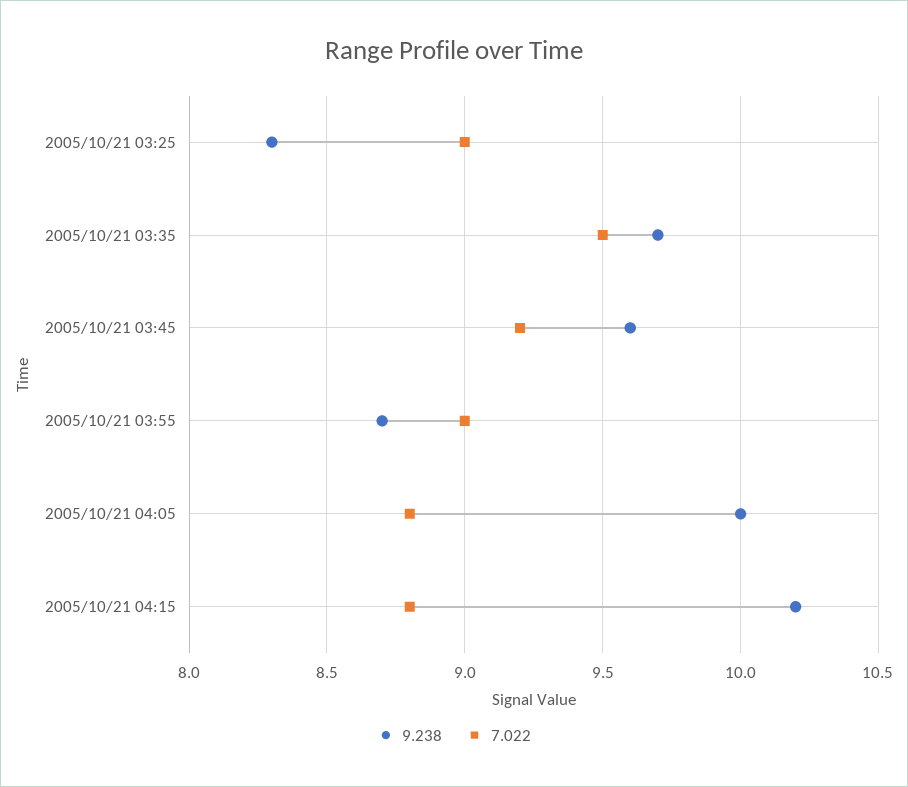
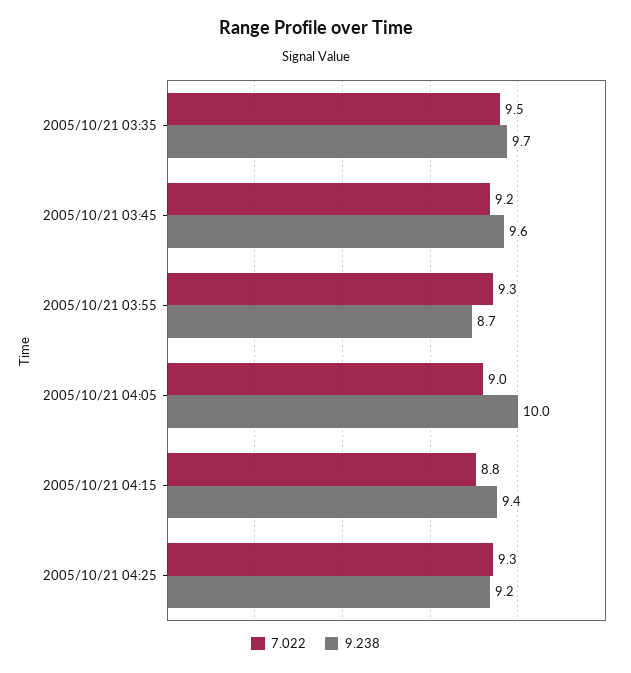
9.238, 2005/10/21 03:25: 8.3 -> none
7.022, 2005/10/21 03:25: 9 -> none
7.022, 2005/10/21 03:55: 9 -> 9.3
7.022, 2005/10/21 04:05: 8.8 -> 9
9.238, 2005/10/21 04:15: 10.2 -> 9.4
7.022, 2005/10/21 04:25: none -> 9.3
9.238, 2005/10/21 04:25: none -> 9.2

